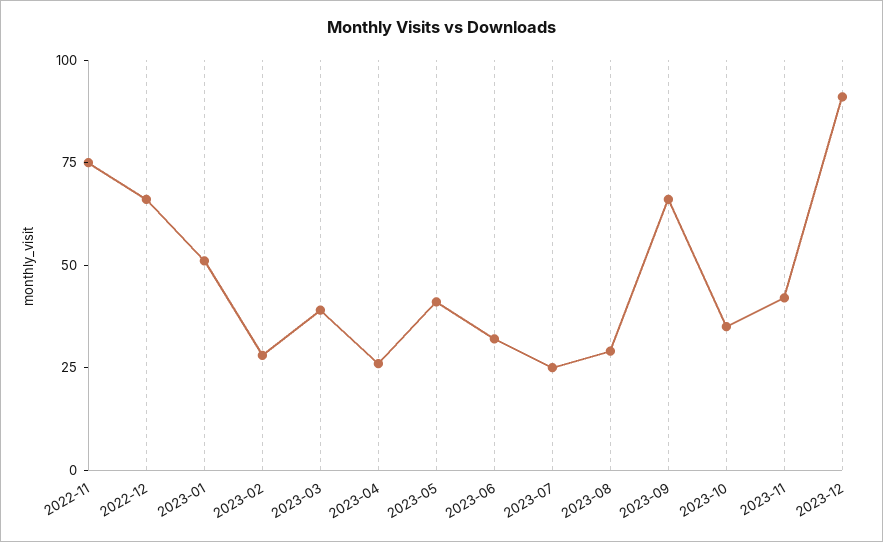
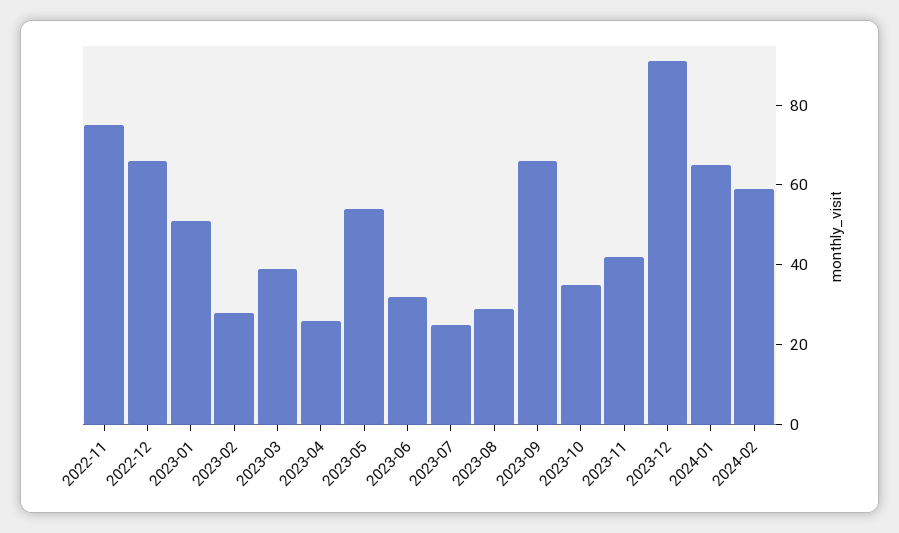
2023-05: 40 -> 55
2024-01: none -> 65
2024-02: none -> 60

